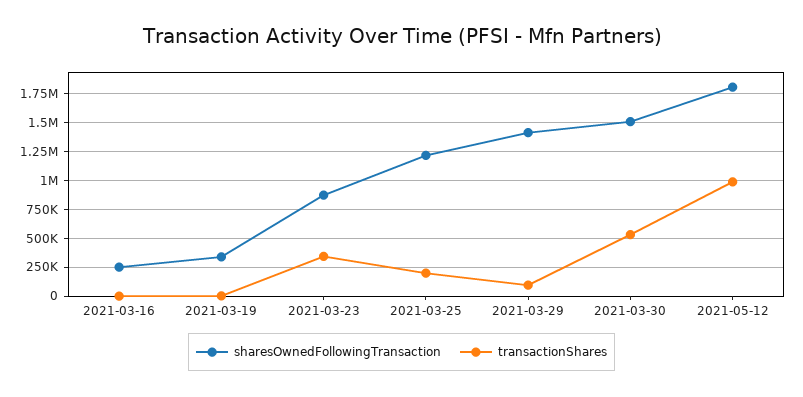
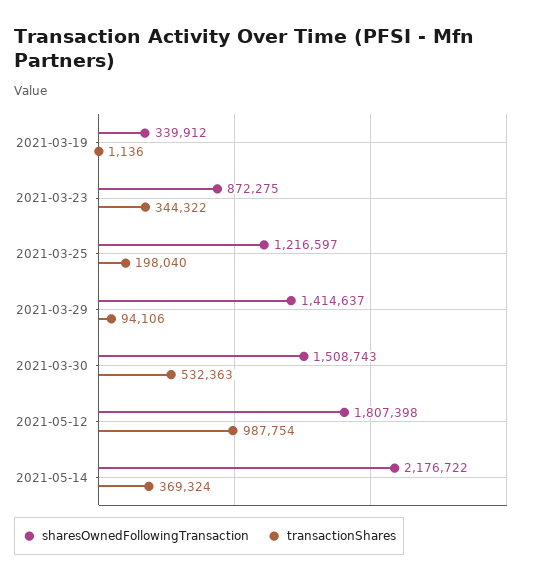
sharesOwnedFollowingTransaction, 2021-03-16: 250000 -> none
transactionShares, 2021-03-16: 0 -> none
sharesOwnedFollowingTransaction, 2021-05-14: none -> 2176722
transactionShares, 2021-05-14: none -> 369324

